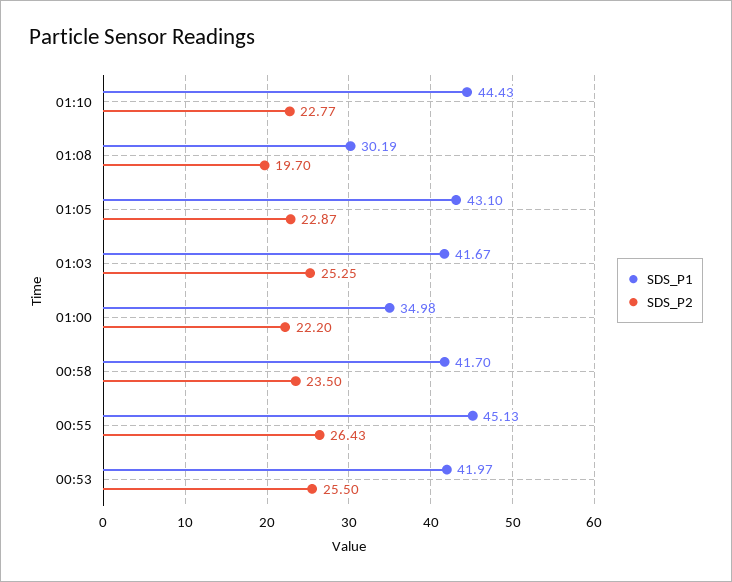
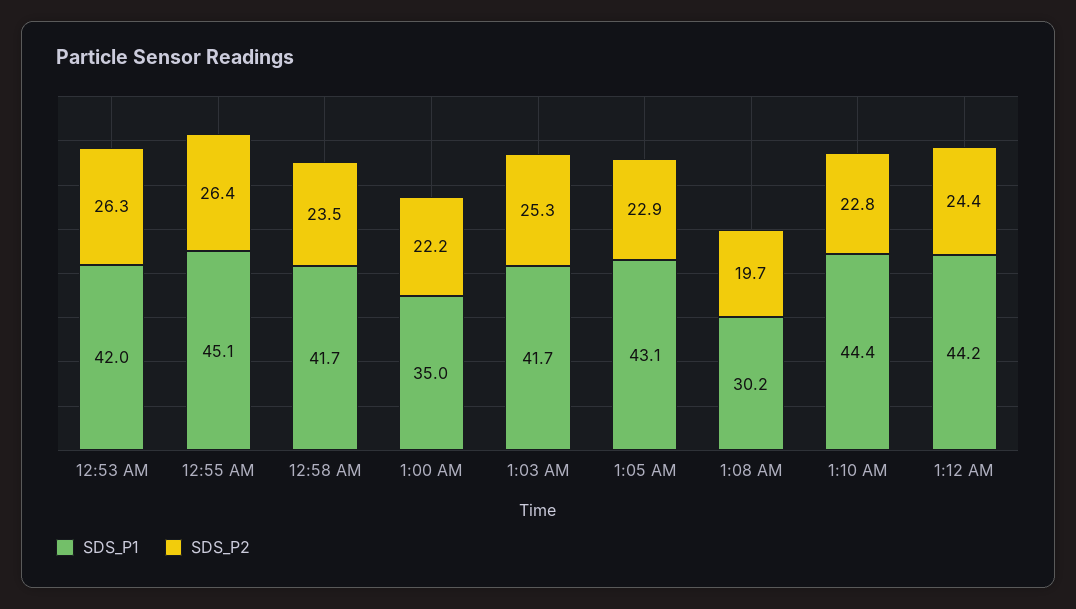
SDS_P2, 00:53: 25.5 -> 26.3
SDS_P1, 1:12 AM: none -> 44.2
SDS_P2, 1:12 AM: none -> 24.4

